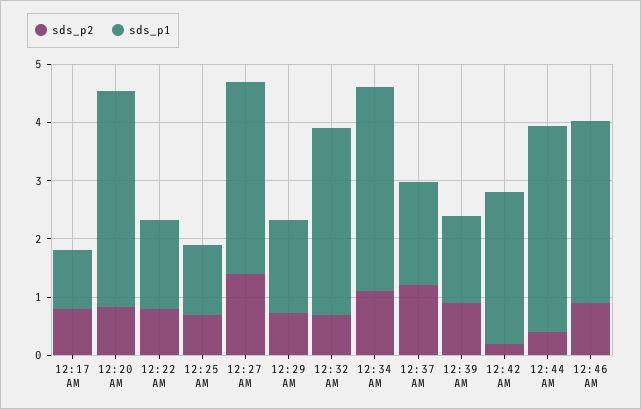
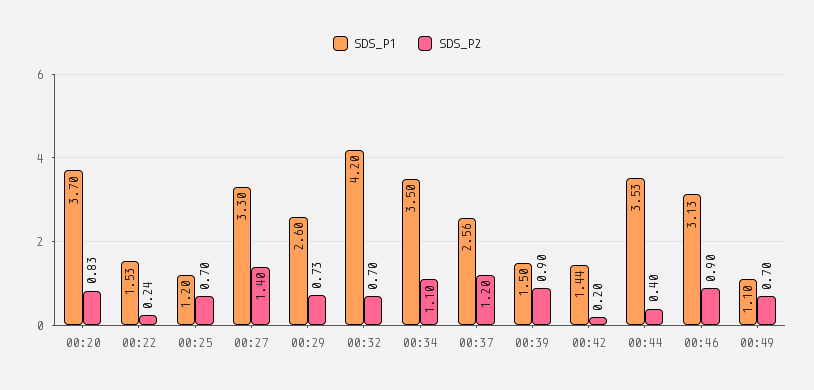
sds_p2, 12:17 AM: 0.8 -> none
sds_p1, 12:17 AM: 1 -> none
sds_p2, 12:22 AM: 0.8 -> 0.24
sds_p1, 12:29 AM: 1.6 -> 2.6
sds_p1, 12:32 AM: 3.2 -> 4.2
sds_p1, 12:37 AM: 1.8 -> 2.56
sds_p1, 12:42 AM: 2.6 -> 1.44
sds_p1, 00:49: none -> 1.1
sds_p2, 00:49: none -> 0.7

